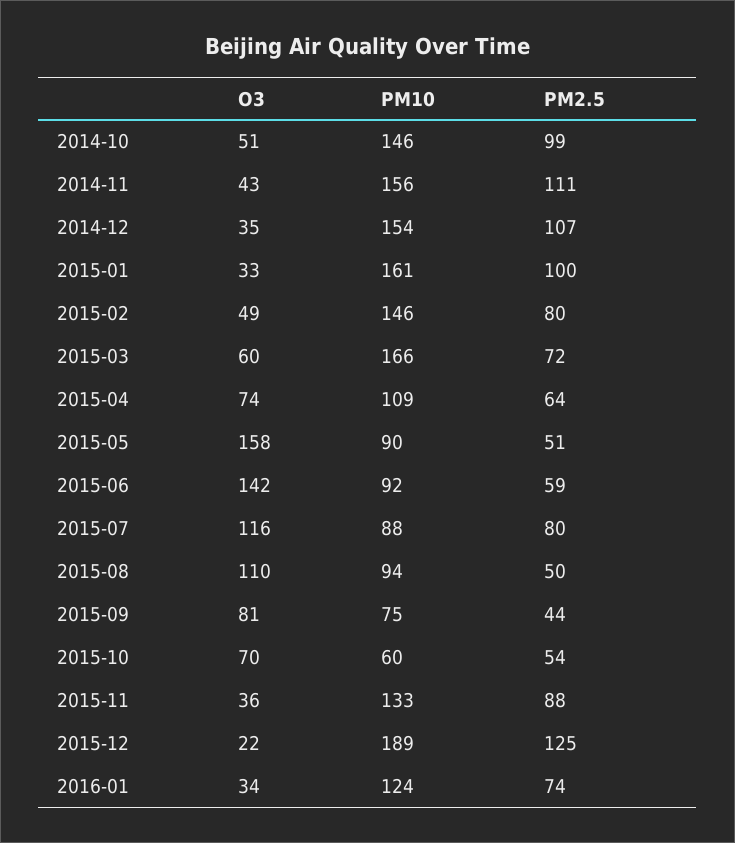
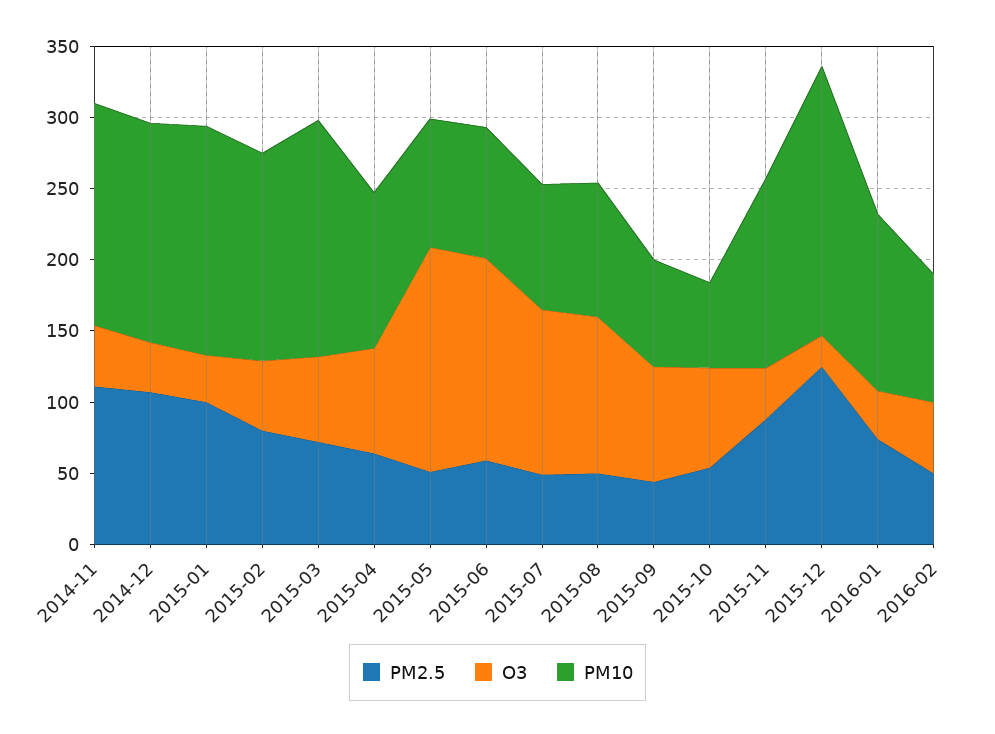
O3, 2014-10: 51 -> none
PM10, 2014-10: 146 -> none
PM2.5, 2014-10: 99 -> none
PM2.5, 2015-07: 80 -> 50
PM2.5, 2016-02: none -> 50
O3, 2016-02: none -> 50
PM10, 2016-02: none -> 90

